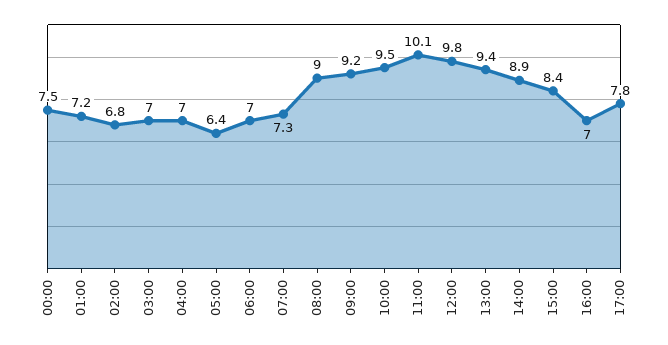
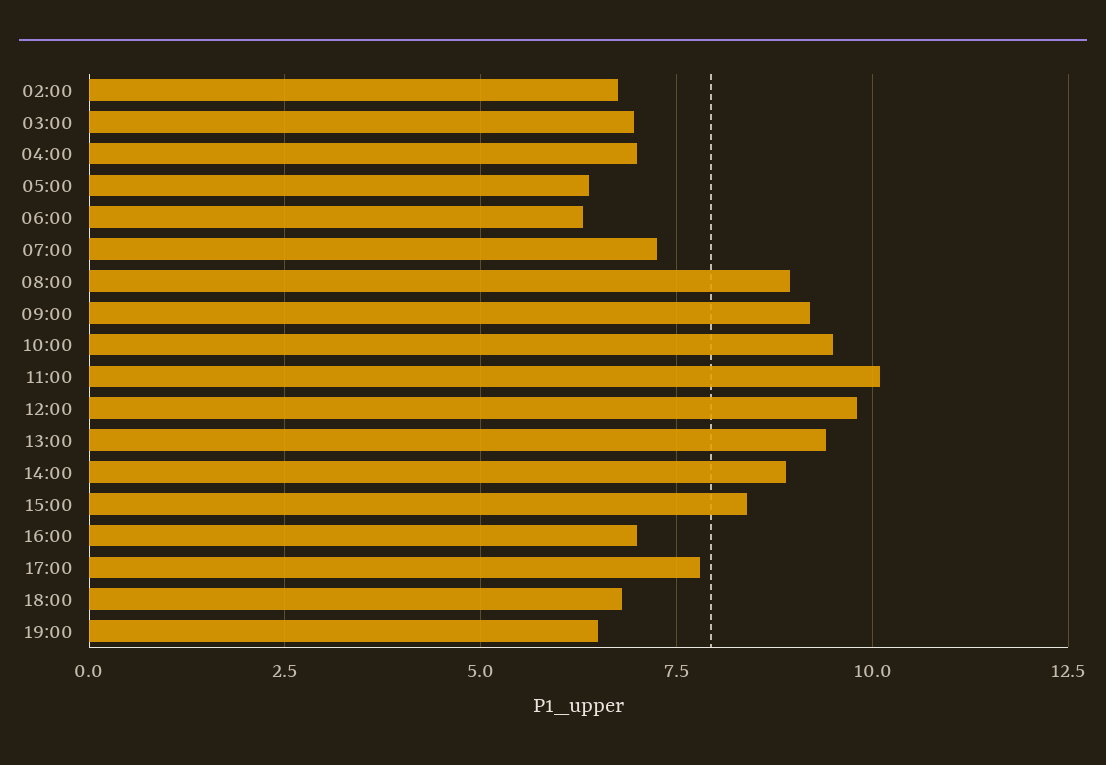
00:00: 7.5 -> none
01:00: 7.2 -> none
06:00: 7 -> 6.25
18:00: none -> 6.75
19:00: none -> 6.5

